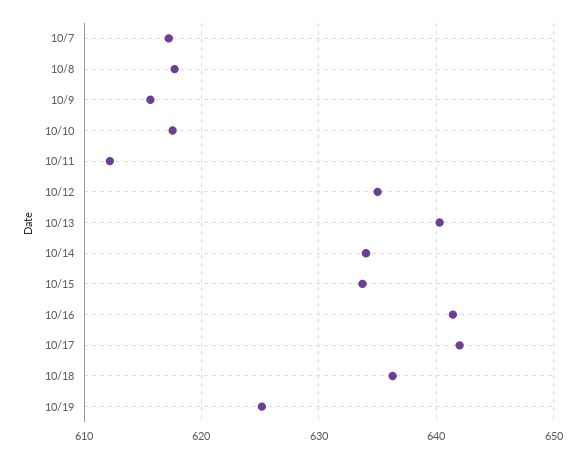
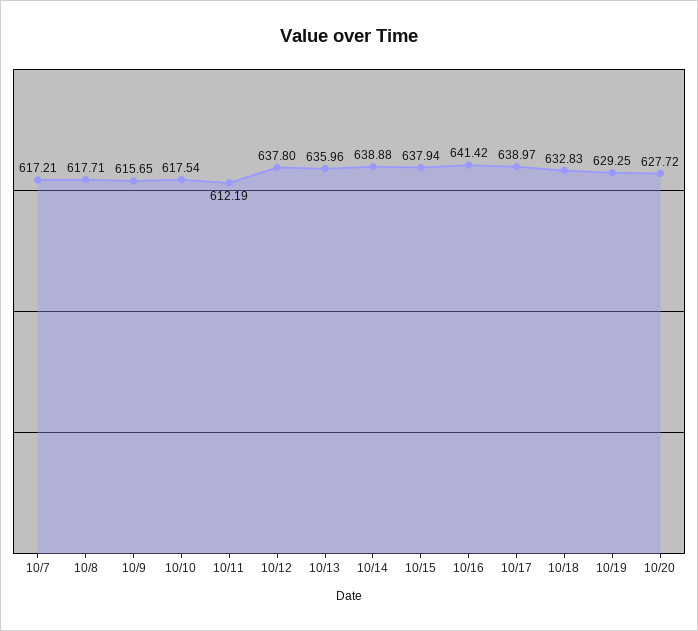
10/12: 635 -> 637.8
10/13: 640 -> 635.96
10/14: 634 -> 638.88
10/15: 634 -> 637.94
10/17: 642 -> 638.97
10/18: 636 -> 632.83
10/19: 625 -> 629.25
10/20: none -> 627.72

